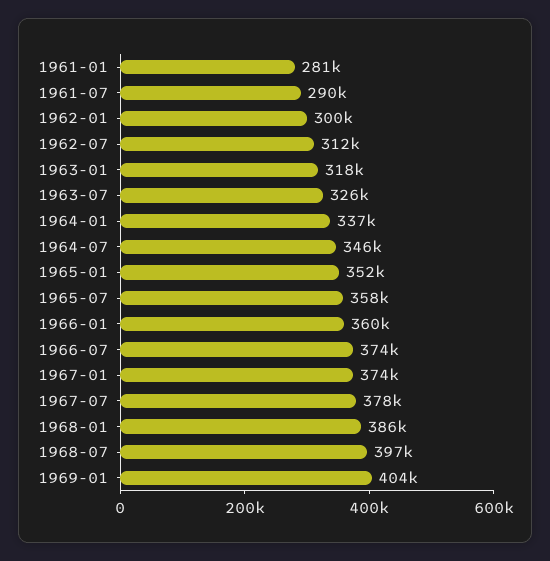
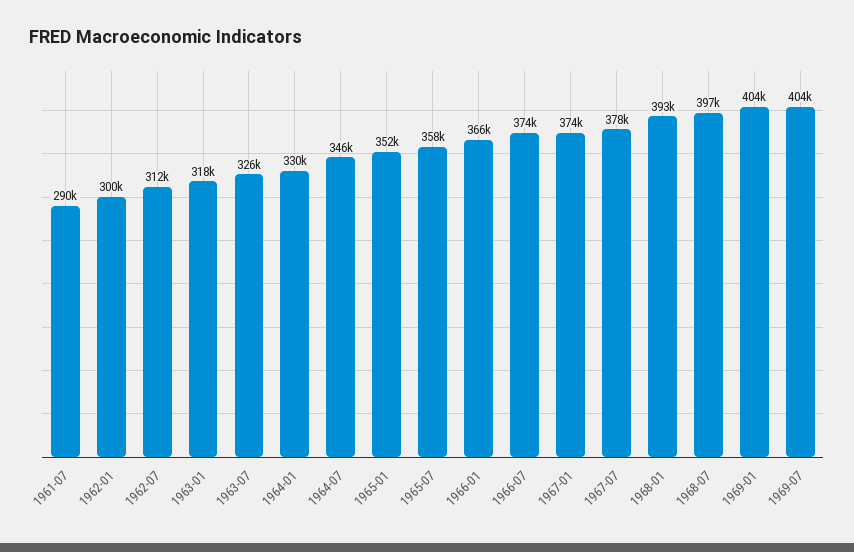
1961-01: 281000 -> none
1964-01: 337000 -> 330000
1966-01: 360000 -> 366000
1968-01: 386000 -> 393000
1969-07: none -> 404000

